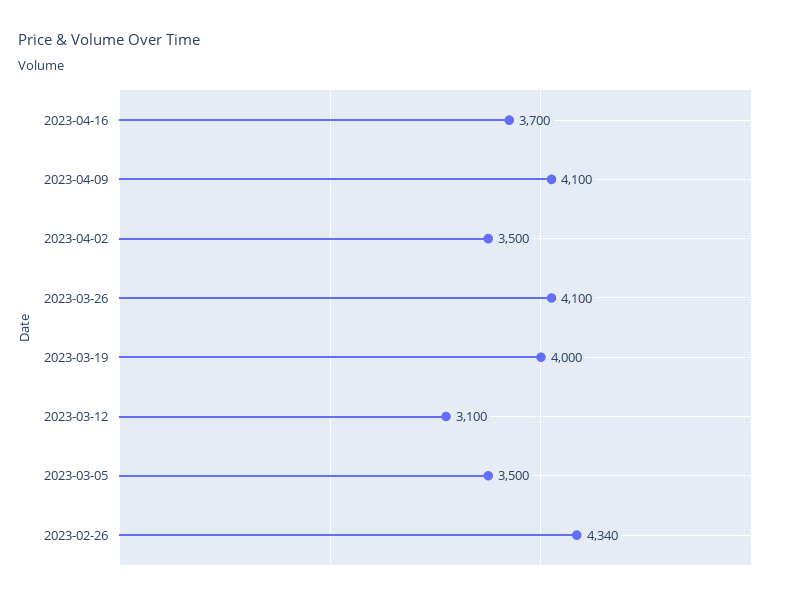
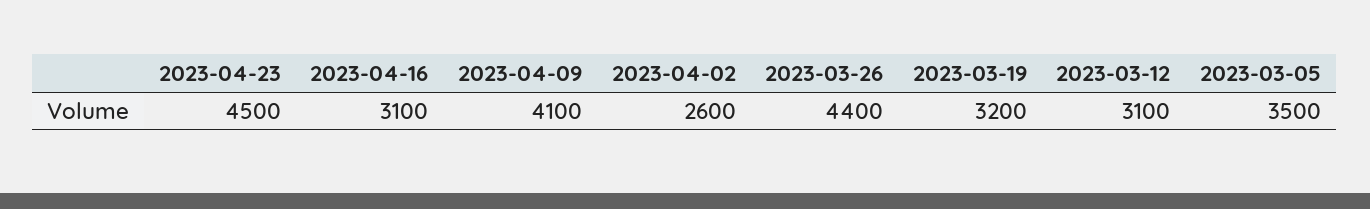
2023-04-16: 3700 -> 3100
2023-04-02: 3500 -> 2600
2023-03-26: 4100 -> 4400
2023-03-19: 4000 -> 3200
2023-02-26: 4340 -> none
2023-04-23: none -> 4500

